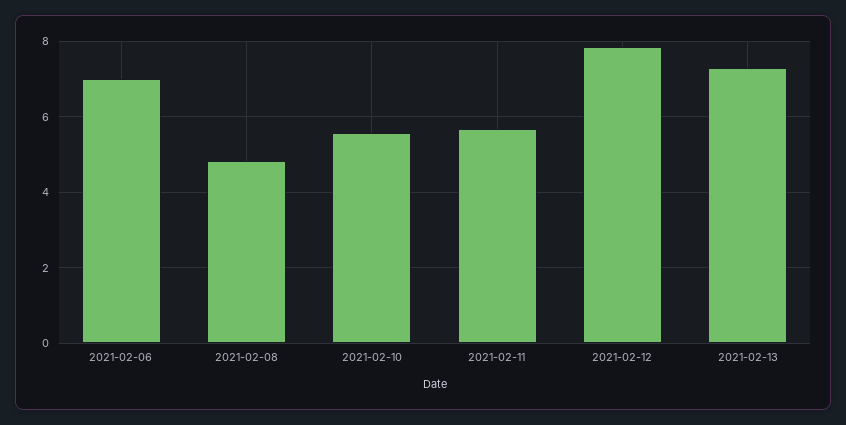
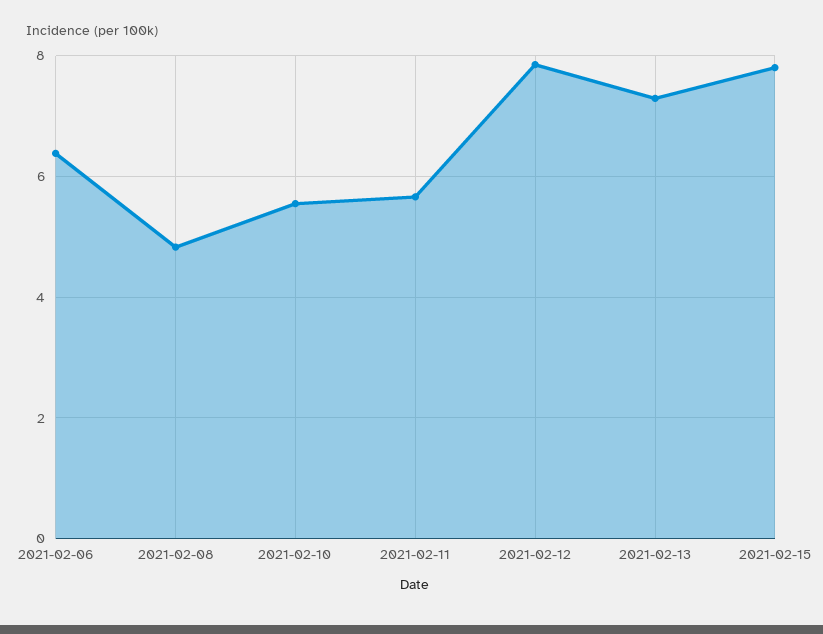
2021-02-06: 7 -> 6.4
2021-02-15: none -> 7.8

